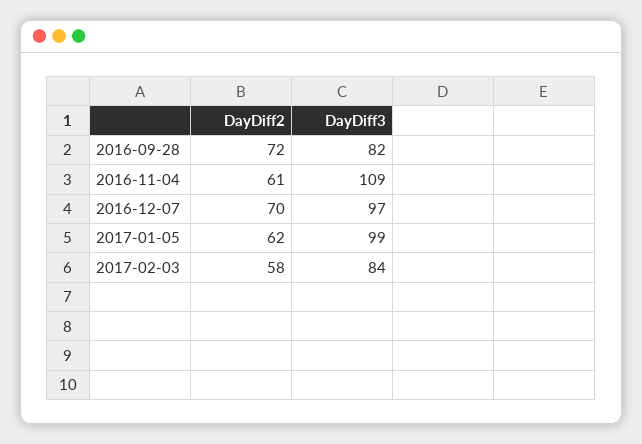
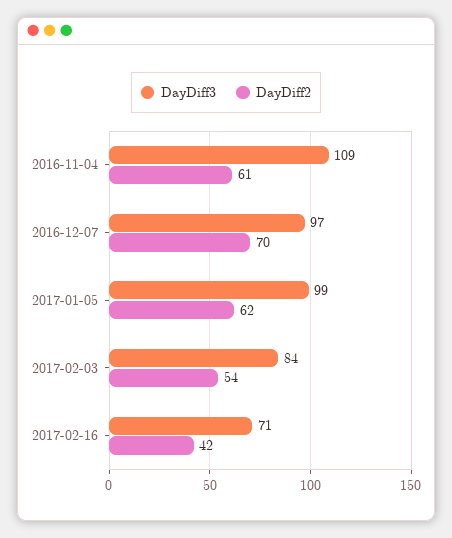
DayDiff2, 2016-09-28: 72 -> none
DayDiff3, 2016-09-28: 82 -> none
DayDiff2, 2017-02-03: 58 -> 54
DayDiff3, 2017-02-16: none -> 71
DayDiff2, 2017-02-16: none -> 42

